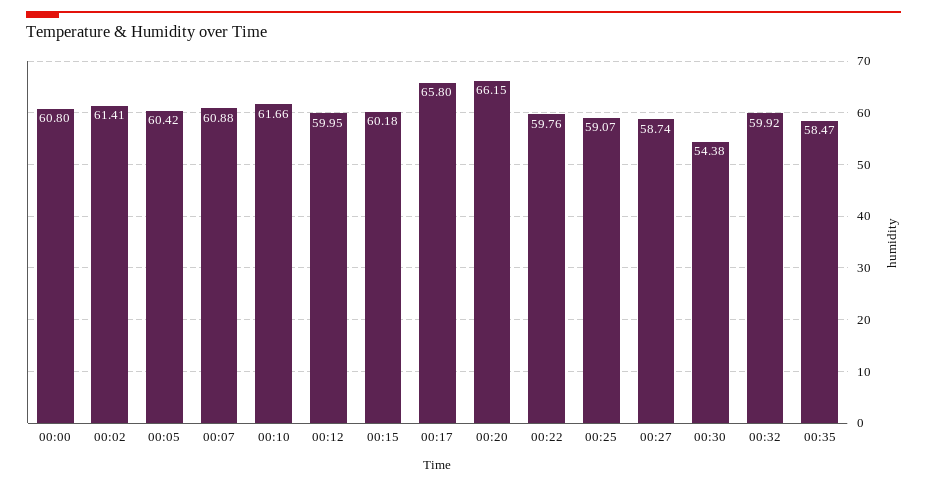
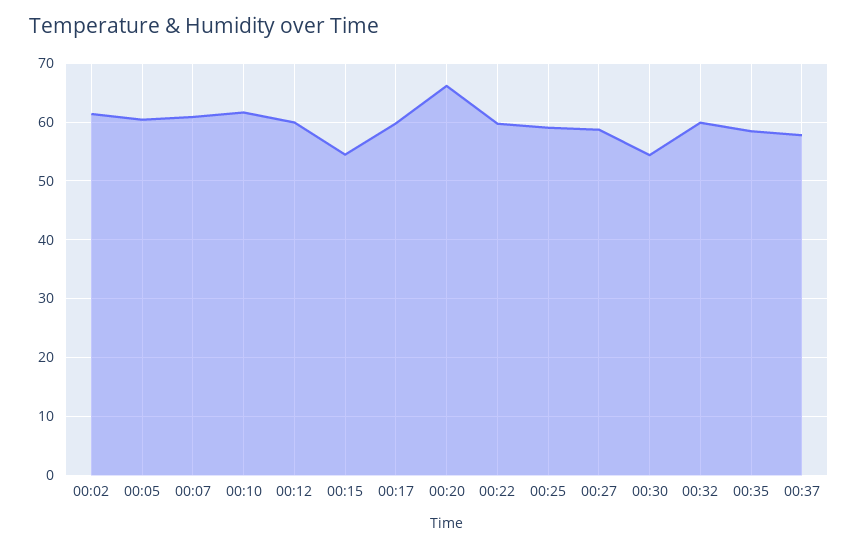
00:00: 60.8 -> none
00:15: 60.18 -> 54
00:17: 65.8 -> 60
00:37: none -> 58

